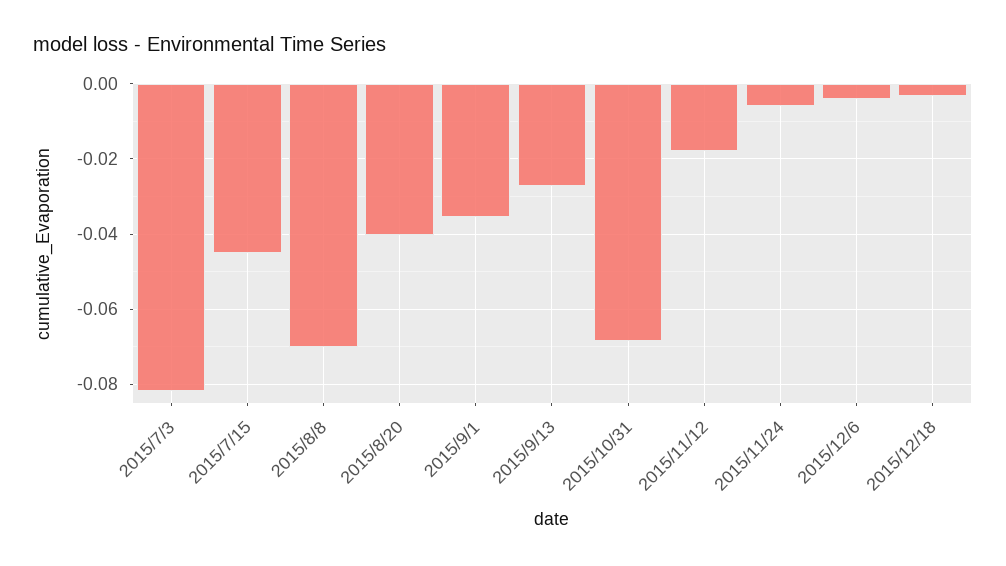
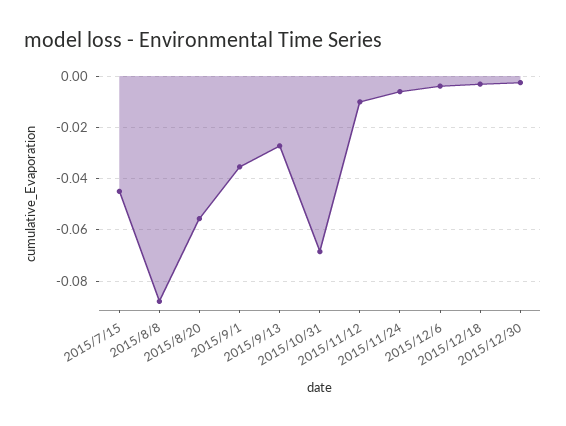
2015/7/3: -0.082 -> none
2015/8/8: -0.07 -> -0.0875
2015/8/20: -0.04 -> -0.055
2015/11/12: -0.018 -> -0.01
2015/12/30: none -> -0.0025

